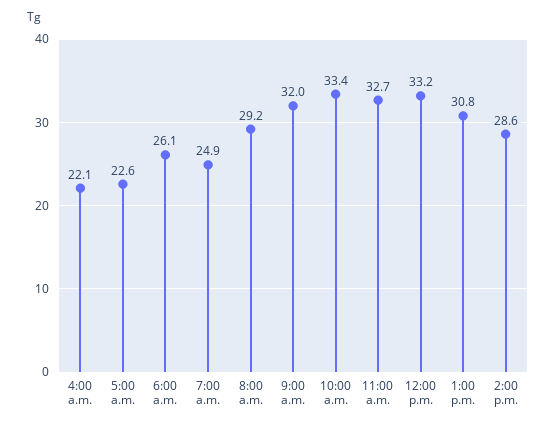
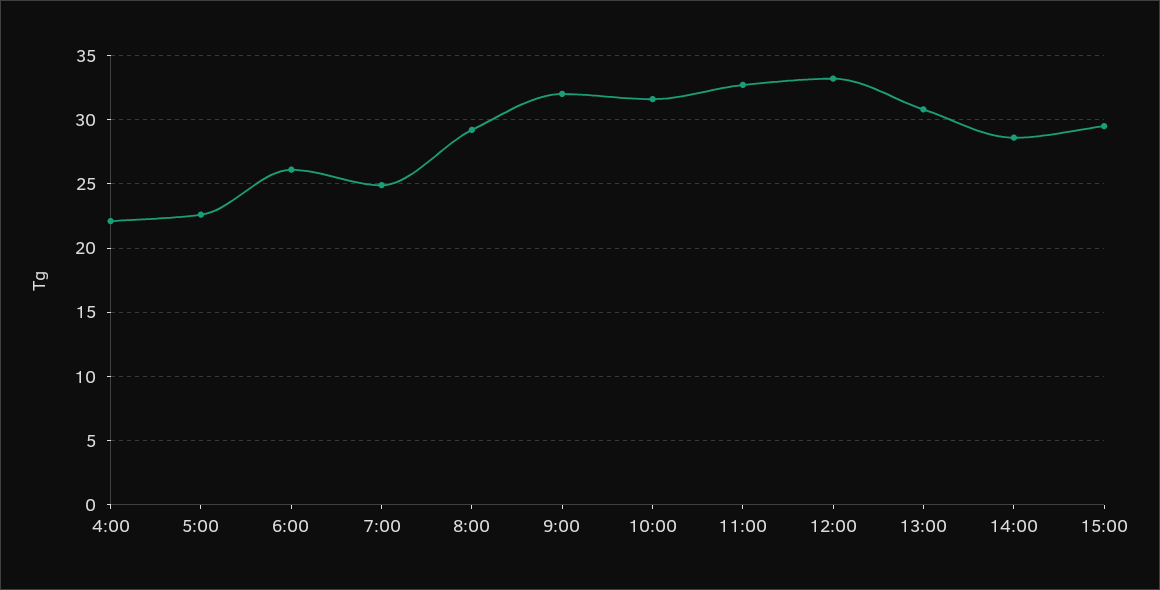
10:00 a.m.: 33.4 -> 31.5
15:00: none -> 29.5

